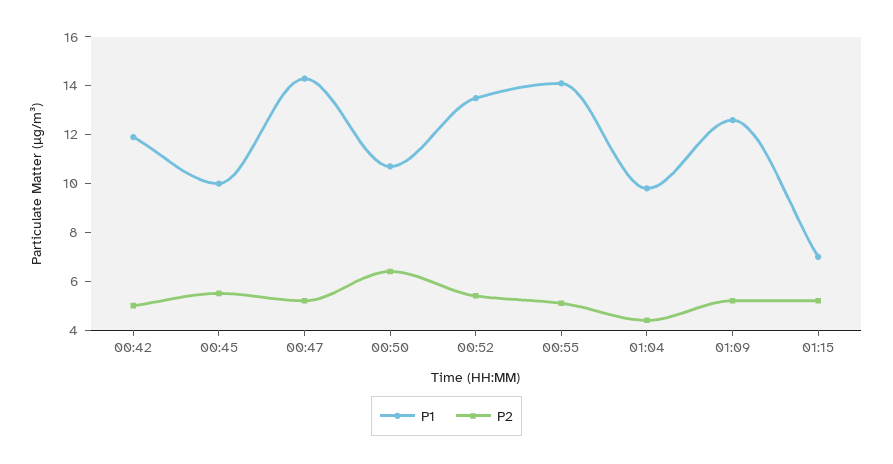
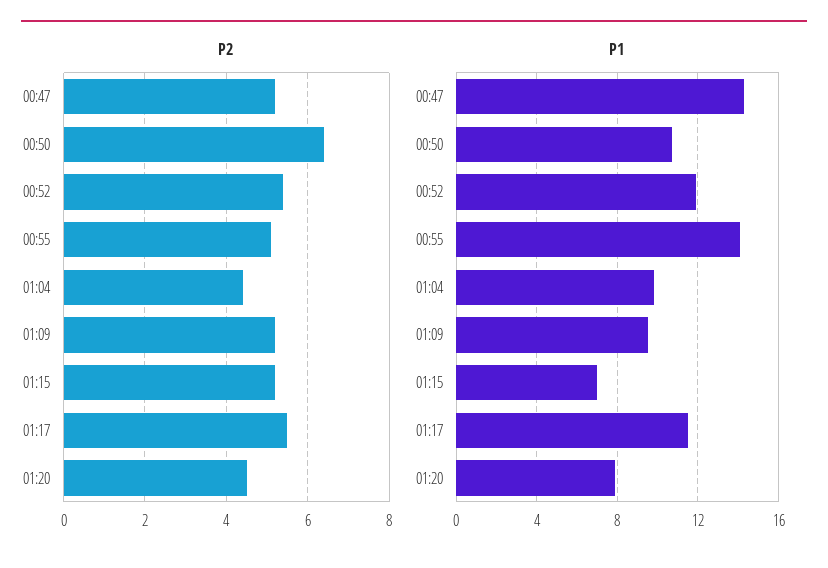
P1, 00:42: 12 -> none
P2, 00:42: 5 -> none
P1, 00:45: 10 -> none
P2, 00:45: 5.5 -> none
P1, 00:52: 13.5 -> 12
P1, 01:09: 12.5 -> 9.5
P2, 01:17: none -> 5.5
P2, 01:20: none -> 4.5
P1, 01:17: none -> 11.5
P1, 01:20: none -> 8

